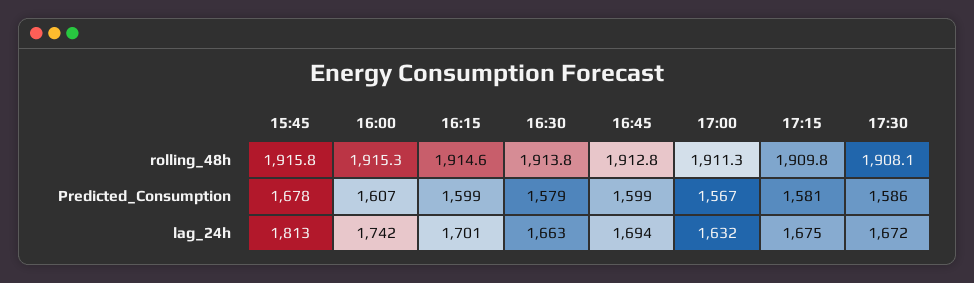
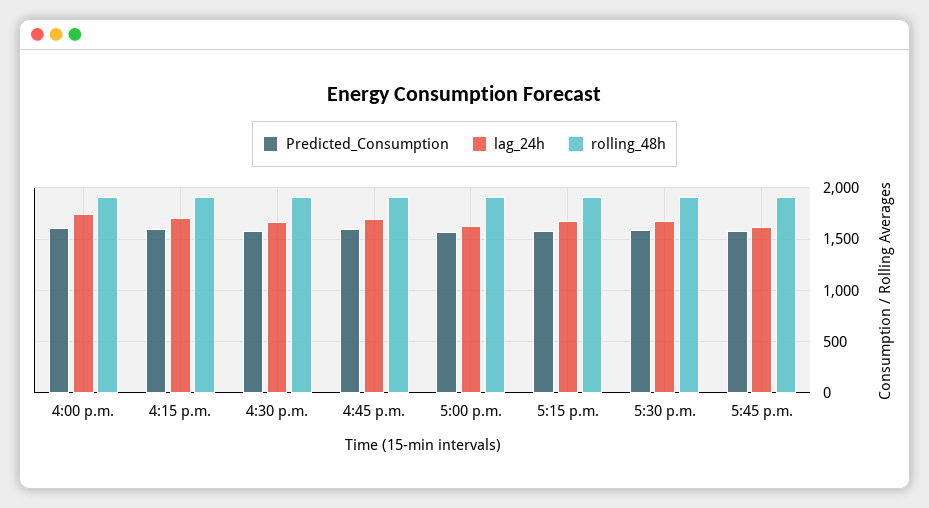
rolling_48h, 15:45: 1915.8 -> none
Predicted_Consumption, 15:45: 1678 -> none
lag_24h, 15:45: 1813 -> none
Predicted_Consumption, 5:45 p.m.: none -> 1600
lag_24h, 5:45 p.m.: none -> 1600
rolling_48h, 5:45 p.m.: none -> 1900

